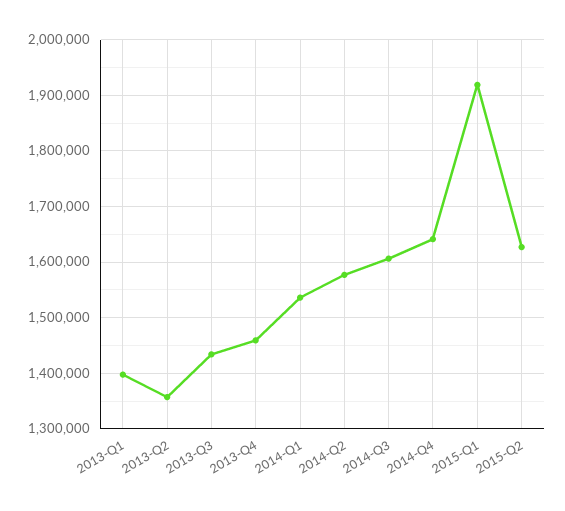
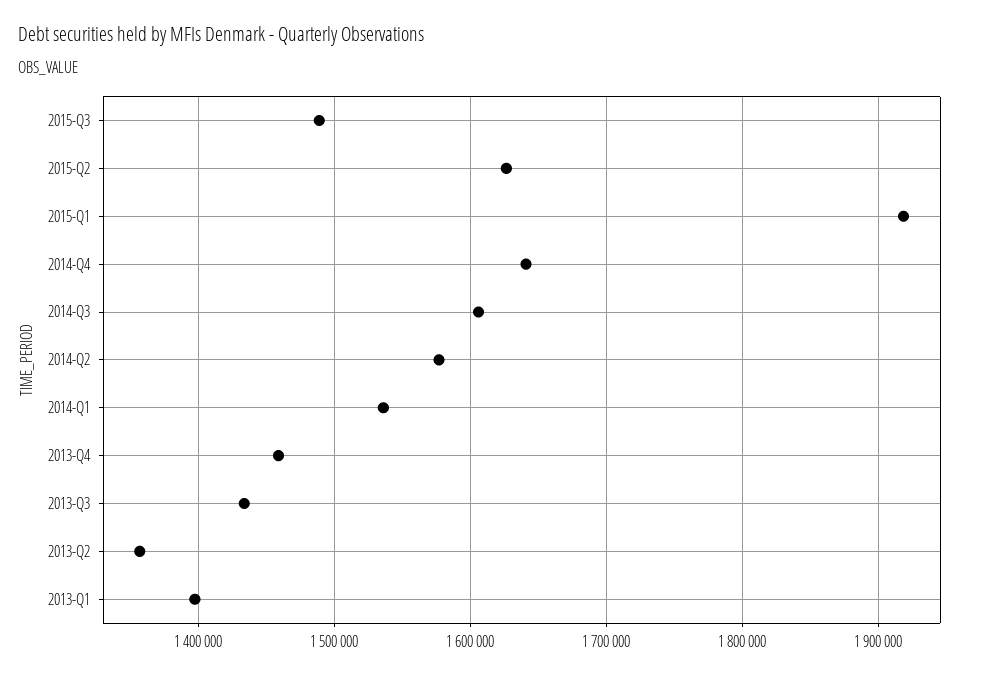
2015-Q3: none -> 1490000

